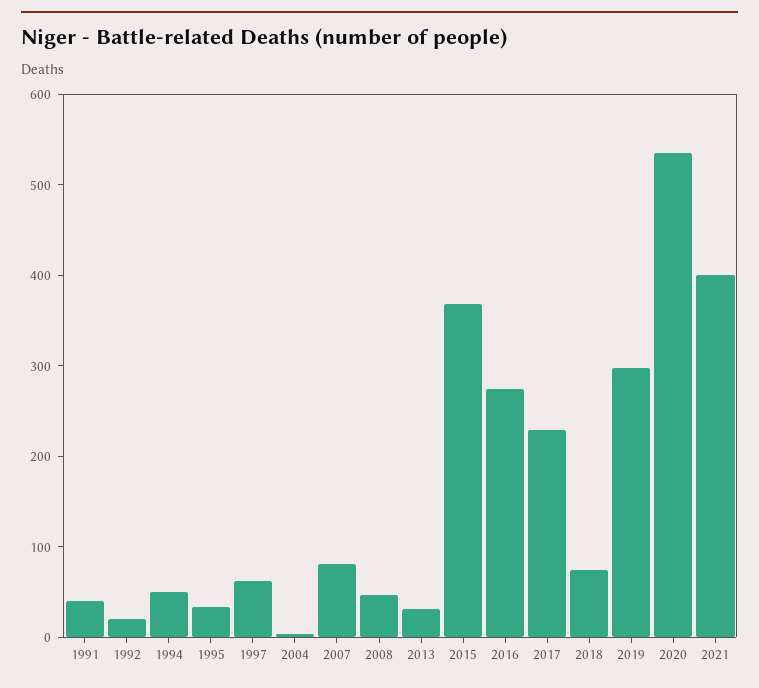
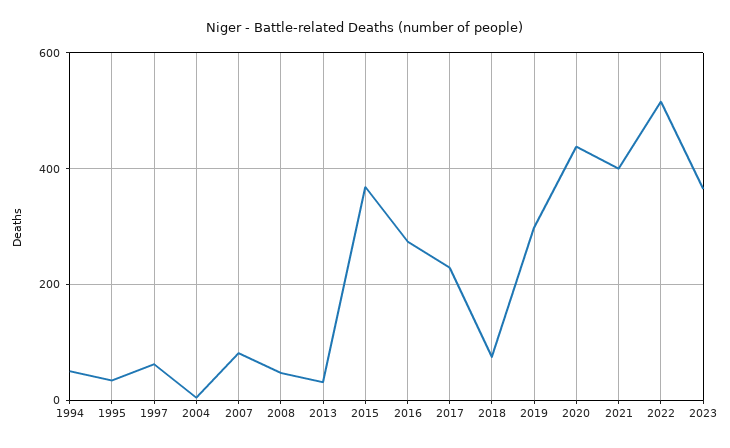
1991: 40 -> none
1992: 20 -> none
2020: 540 -> 440
2022: none -> 520
2023: none -> 360

